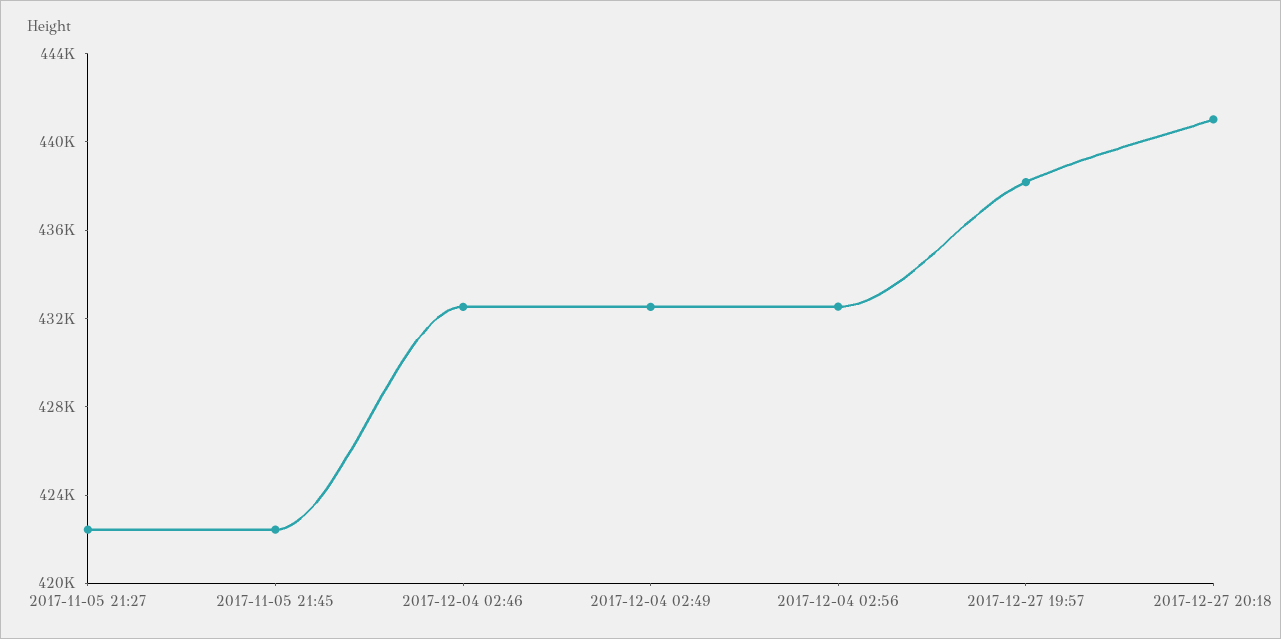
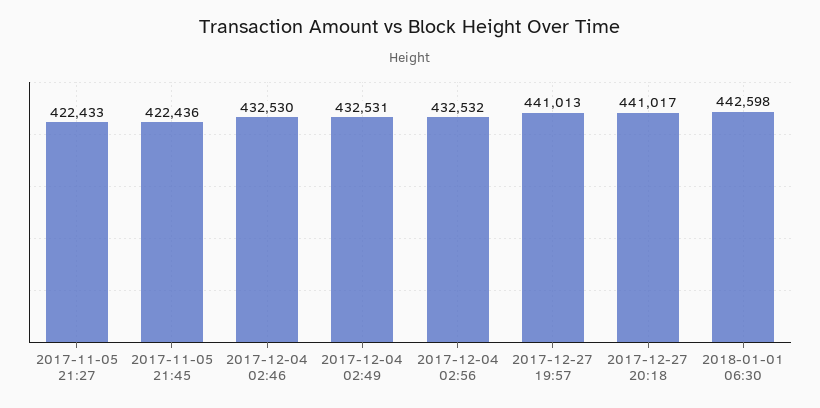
2017-12-27 19:57: 438000 -> 441013
2018-01-01 06:30: none -> 442598

